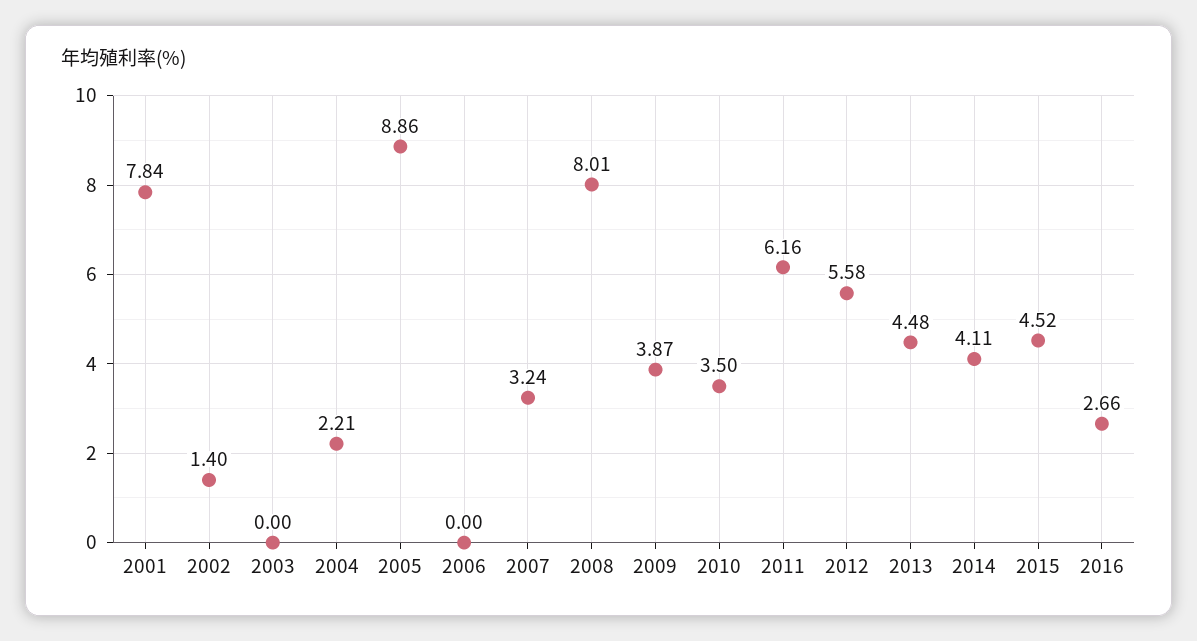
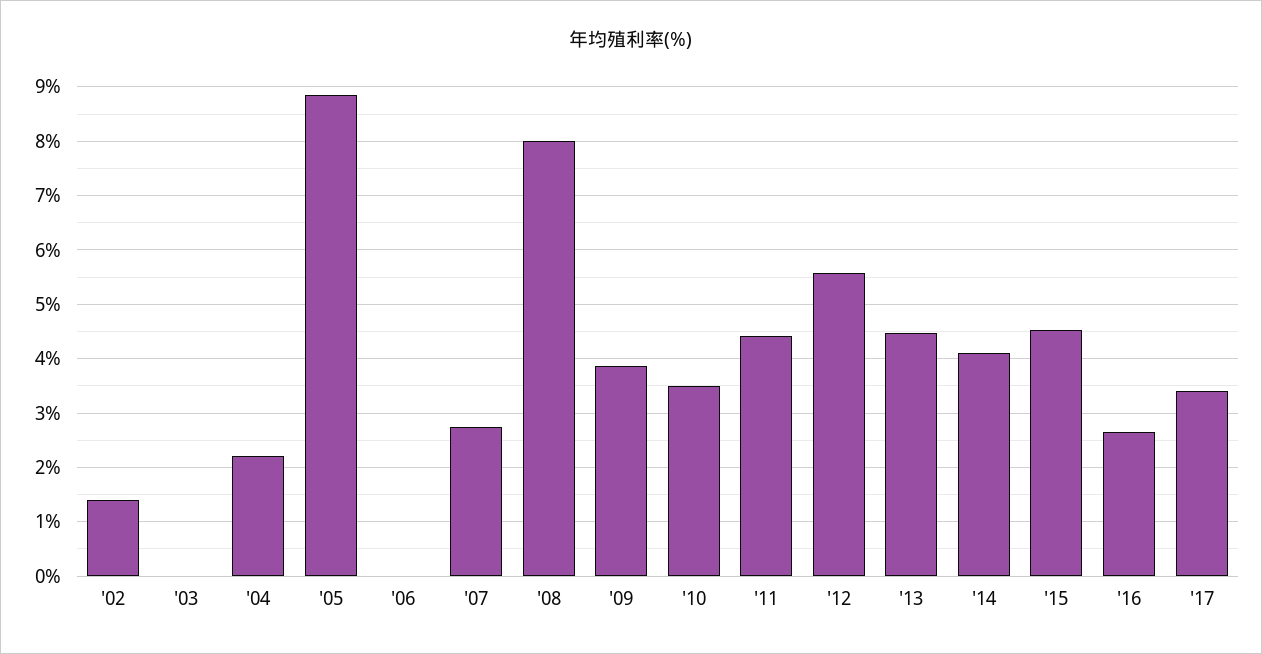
2001: 7.84 -> none
2007: 3.24 -> 2.8
2011: 6.16 -> 4.4
'17: none -> 3.4

